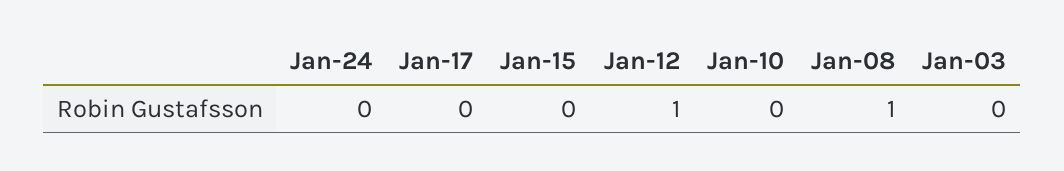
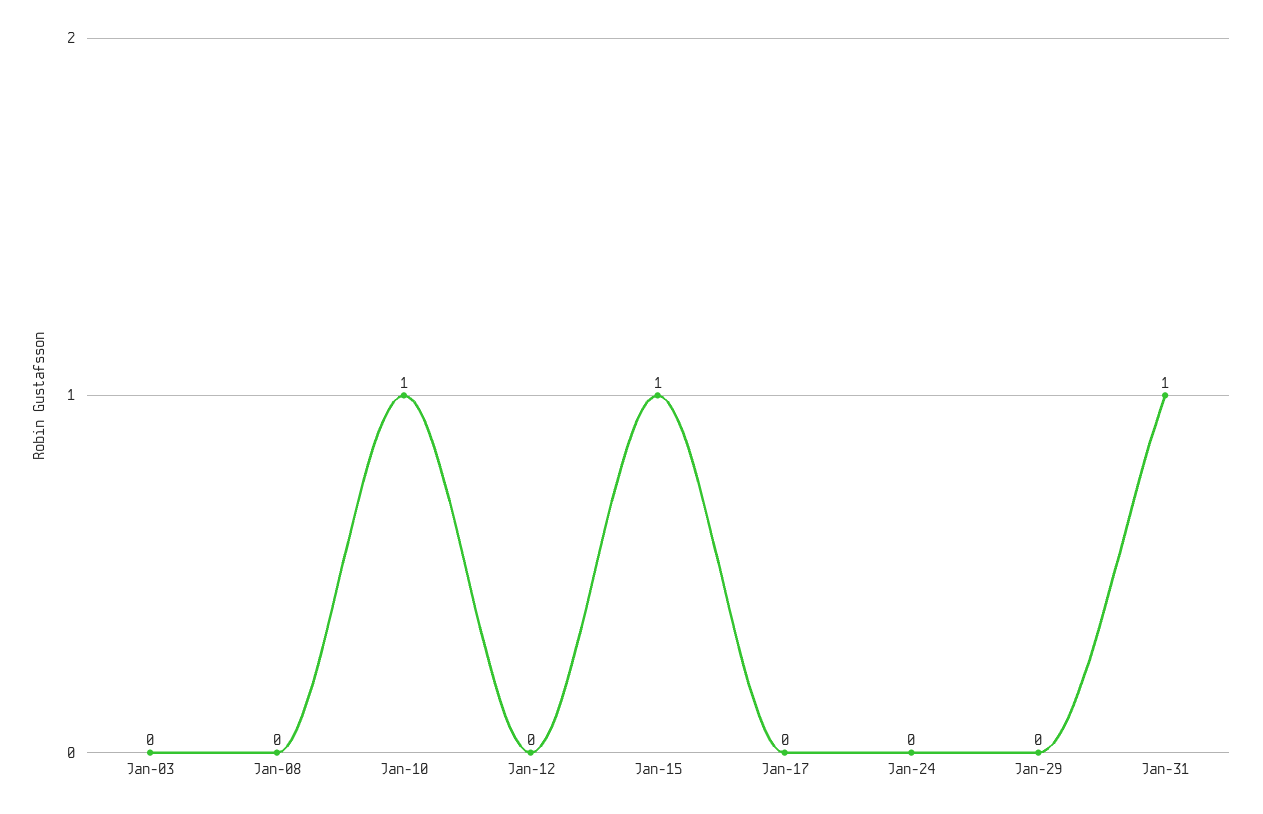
Jan-15: 0 -> 1
Jan-12: 1 -> 0
Jan-10: 0 -> 1
Jan-08: 1 -> 0
Jan-29: none -> 0
Jan-31: none -> 1

